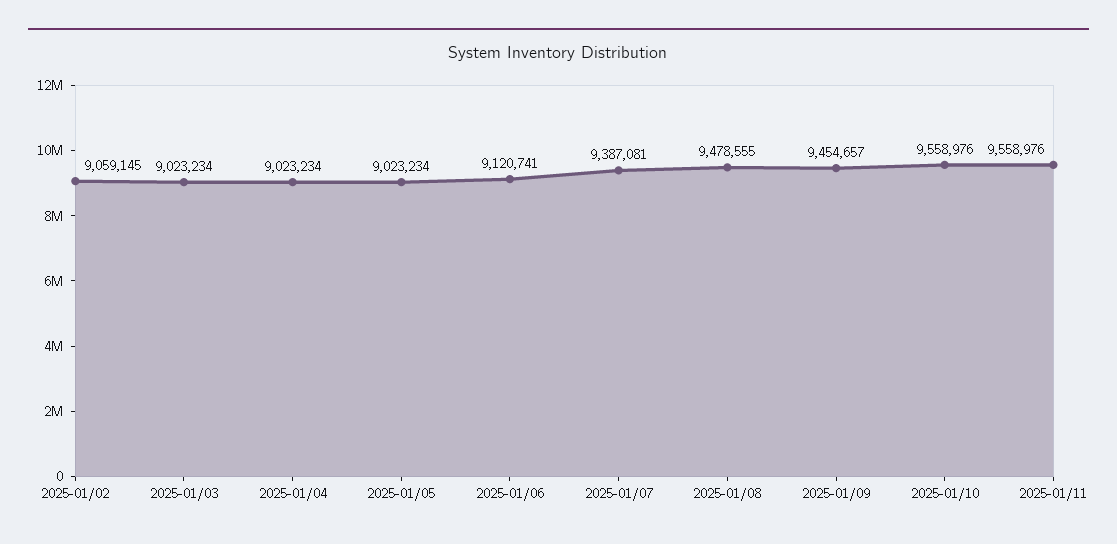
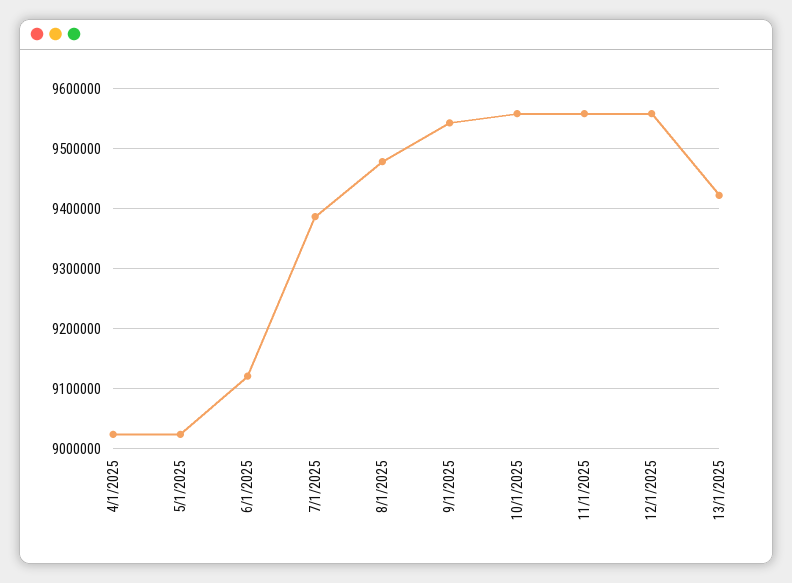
2025-01/02: 9059145 -> none
2025-01/03: 9023234 -> none
2025-01/09: 9454657 -> 9540000
12/1/2025: none -> 9560000
13/1/2025: none -> 9420000

